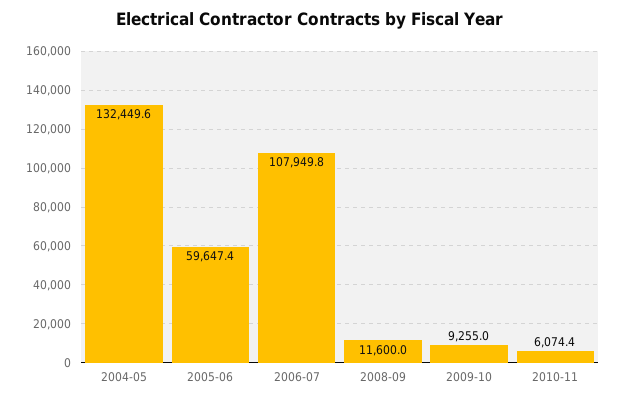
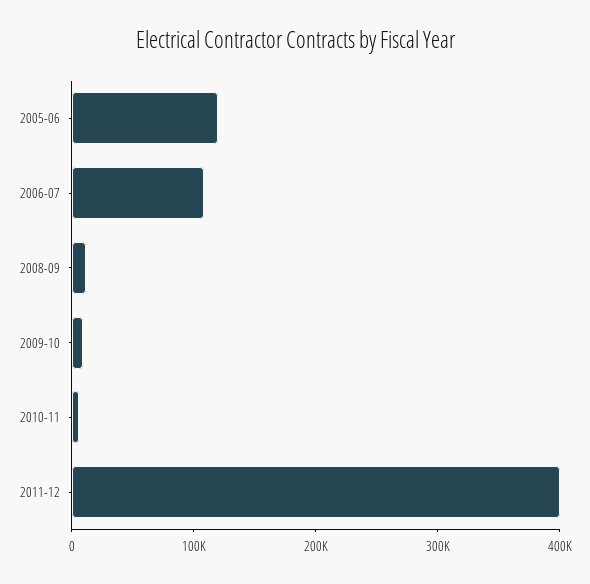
2004-05: 132449.6 -> none
2005-06: 59647.4 -> 120000
2011-12: none -> 400000

